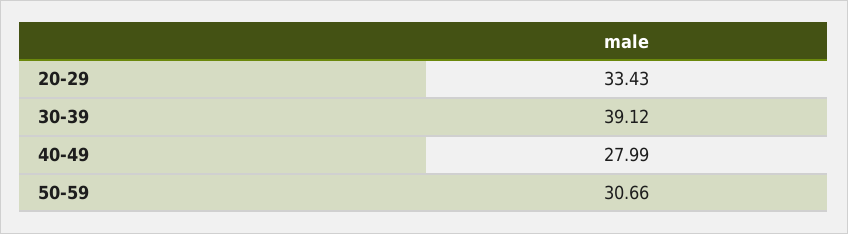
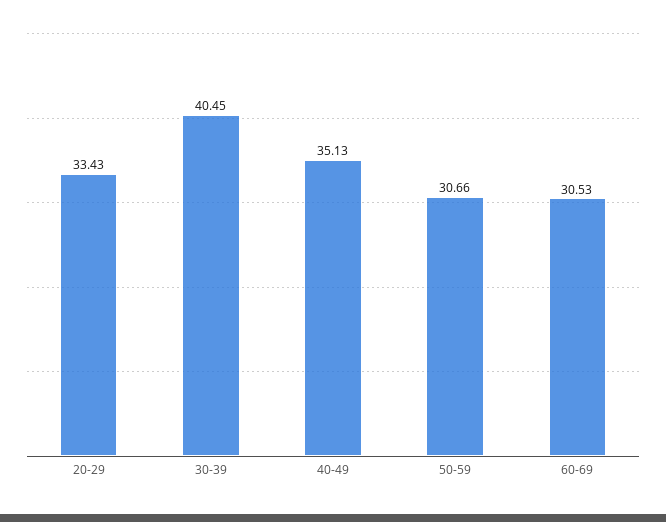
30-39: 39.12 -> 40.45
40-49: 27.99 -> 35.13
60-69: none -> 30.53

